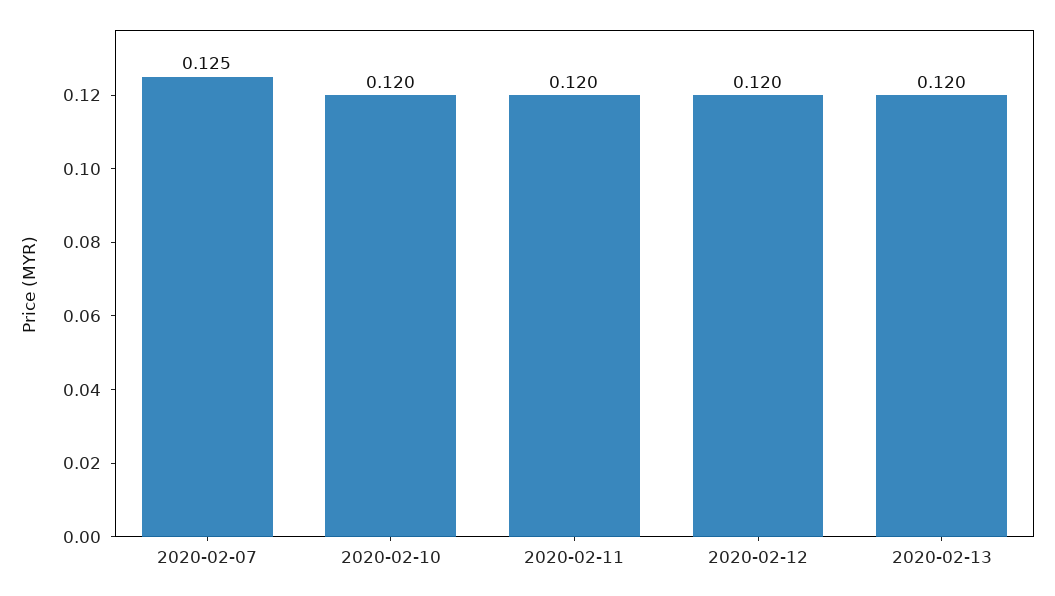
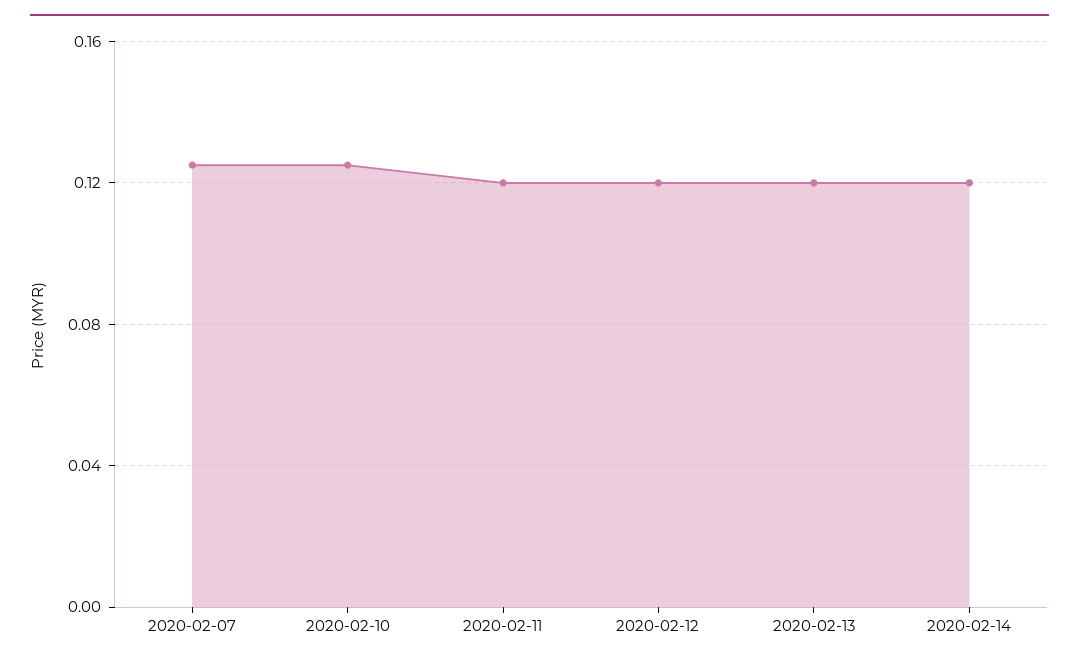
2020-02-10: 0.12 -> 0.125
2020-02-14: none -> 0.12

